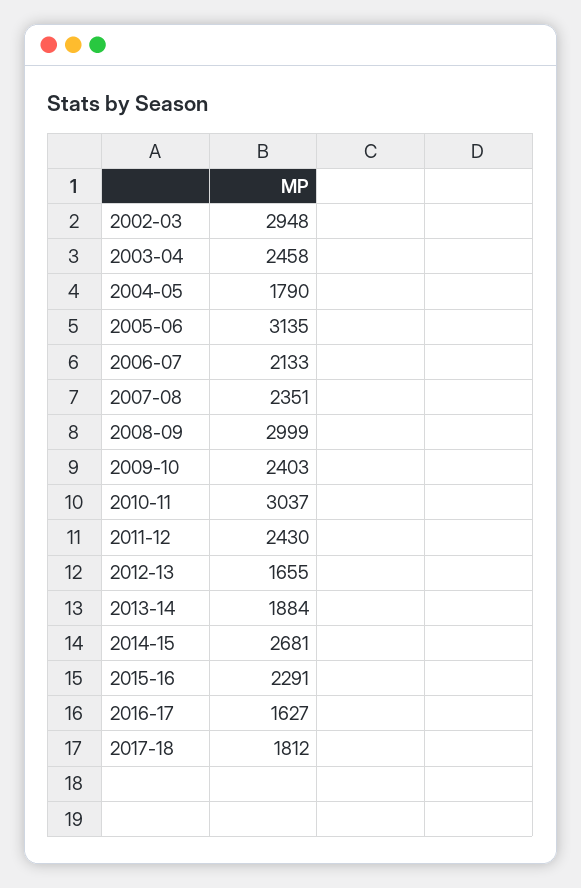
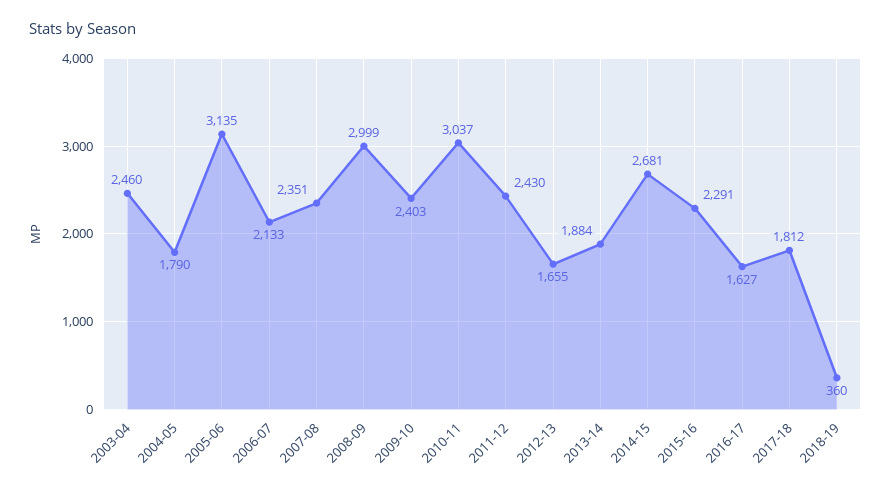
2002-03: 2948 -> none
2003-04: 2458 -> 2460
2018-19: none -> 360

